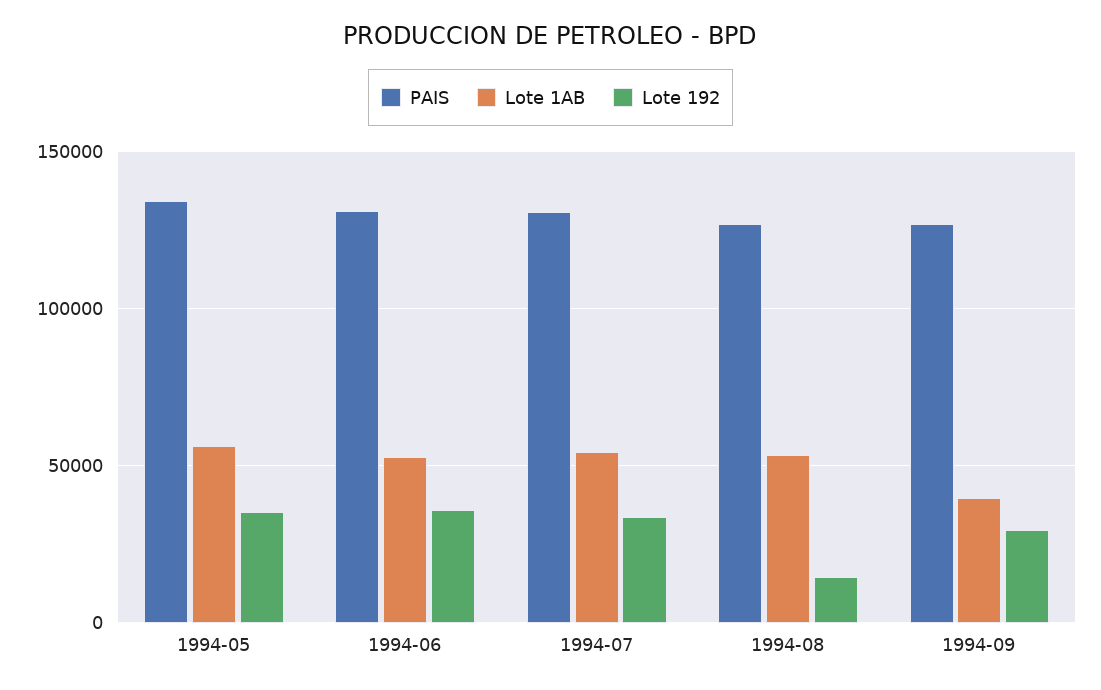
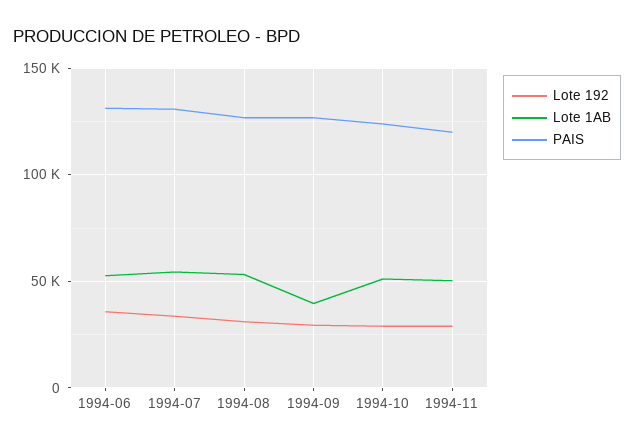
PAIS, 1994-05: 135000 -> none
Lote 1AB, 1994-05: 55000 -> none
Lote 192, 1994-05: 35000 -> none
Lote 192, 1994-08: 15000 -> 30000
Lote 192, 1994-10: none -> 30000
Lote 1AB, 1994-10: none -> 50000
PAIS, 1994-10: none -> 125000
Lote 192, 1994-11: none -> 30000
Lote 1AB, 1994-11: none -> 50000
PAIS, 1994-11: none -> 120000

